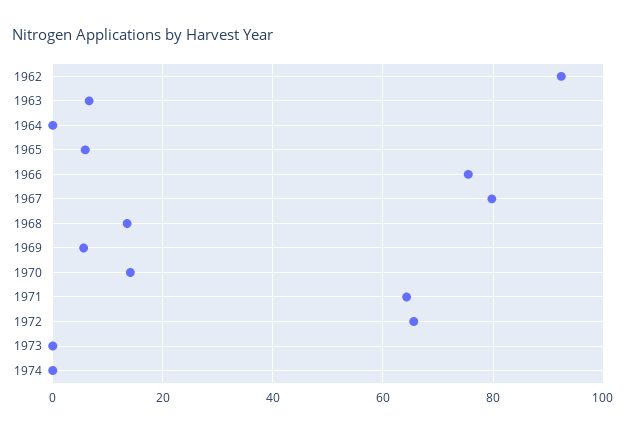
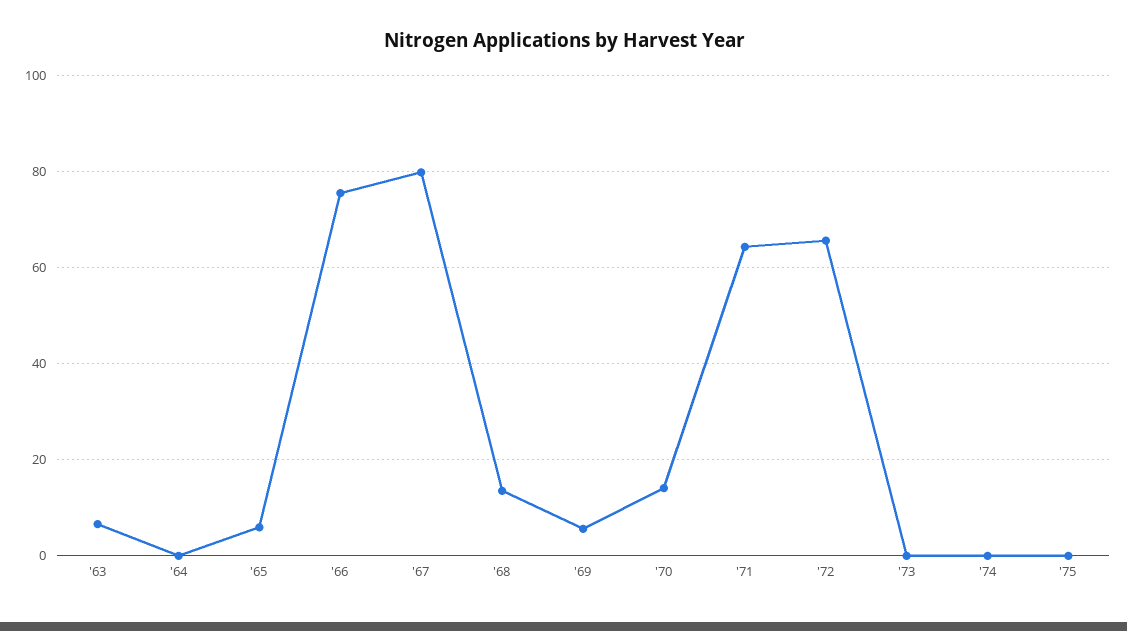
1962: 92 -> none
'75: none -> 0

